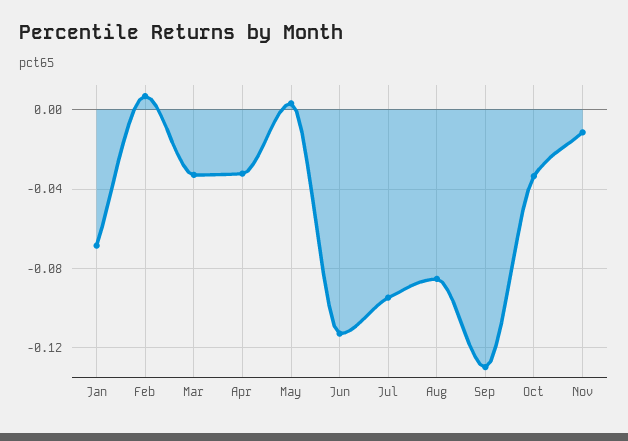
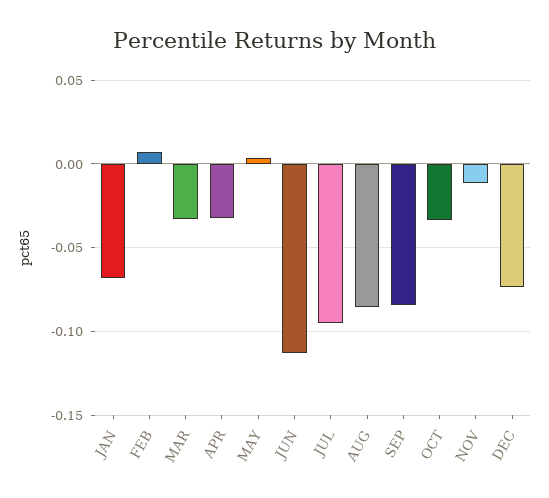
Sep: -0.13 -> -0.085
DEC: none -> -0.075

